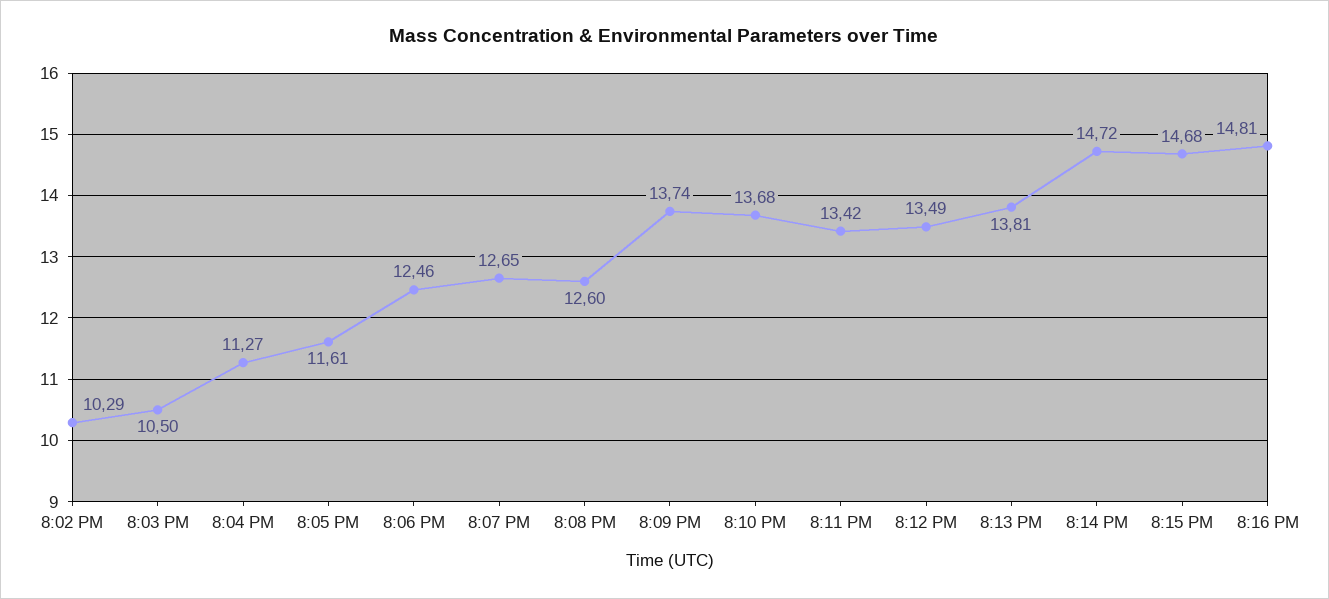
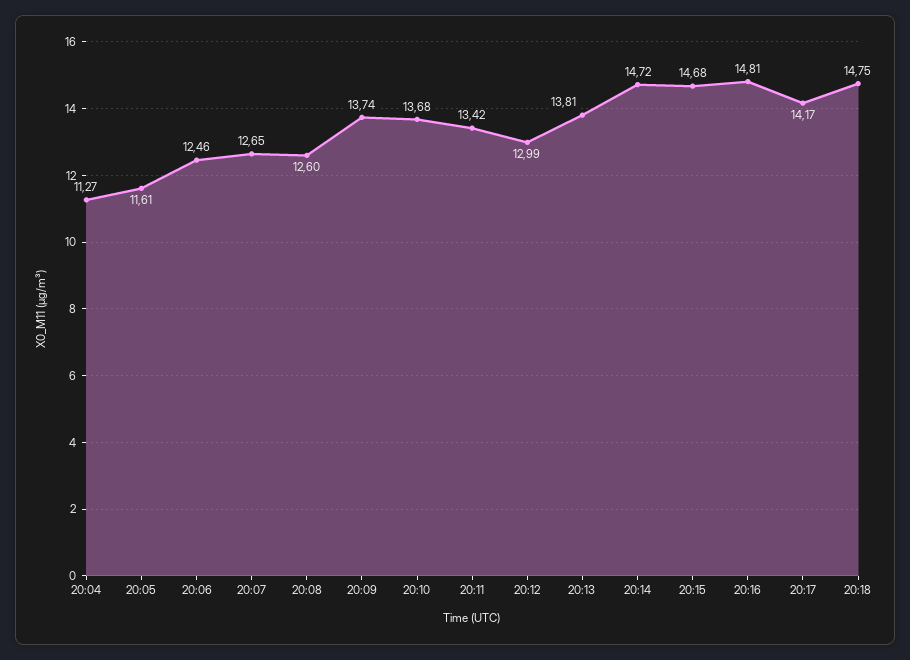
8:02 PM: 10.29 -> none
8:03 PM: 10.5 -> none
8:12 PM: 13.49 -> 12.99
20:17: none -> 14.17
20:18: none -> 14.75

